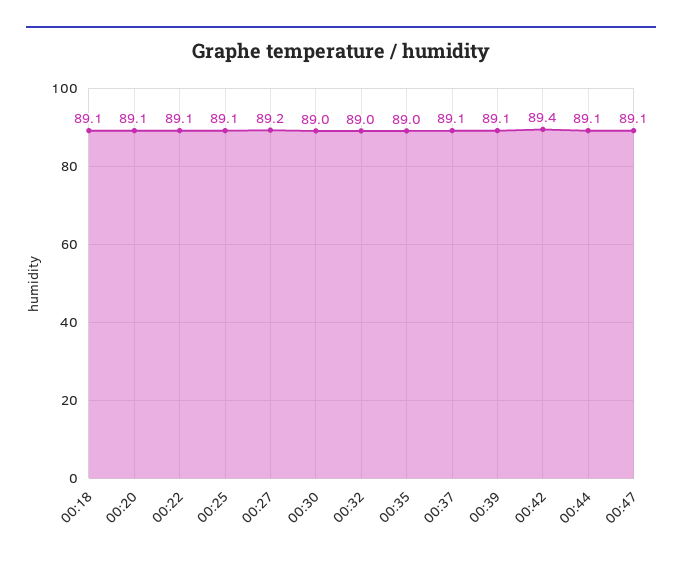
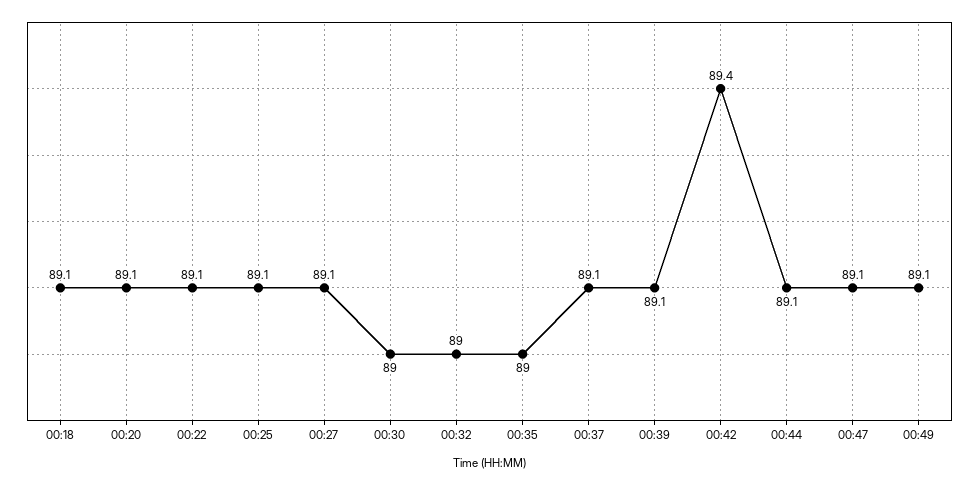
00:27: 89.2 -> 89.1
00:49: none -> 89.1

